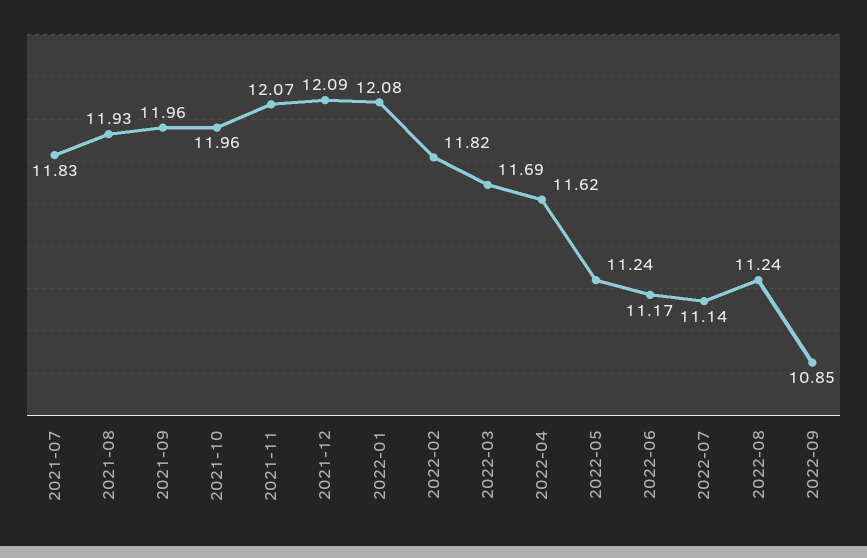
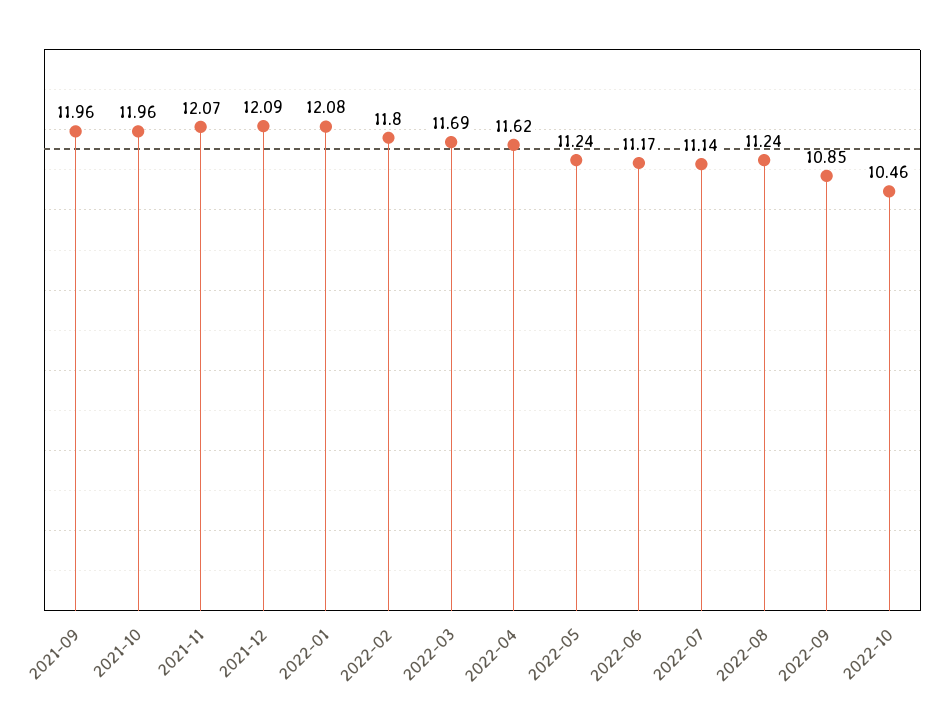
2021-07: 11.83 -> none
2021-08: 11.93 -> none
2022-02: 11.82 -> 11.8
2022-10: none -> 10.46

